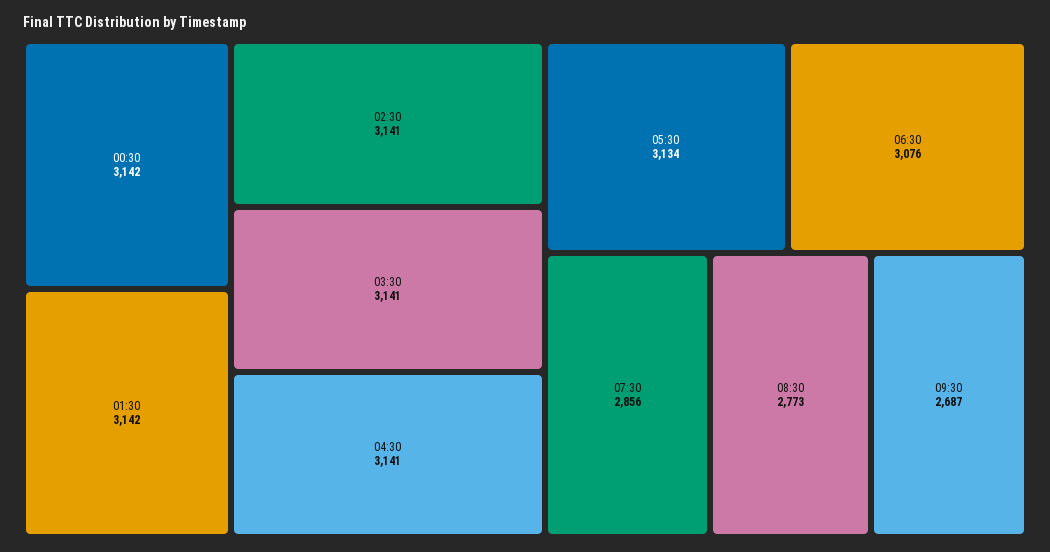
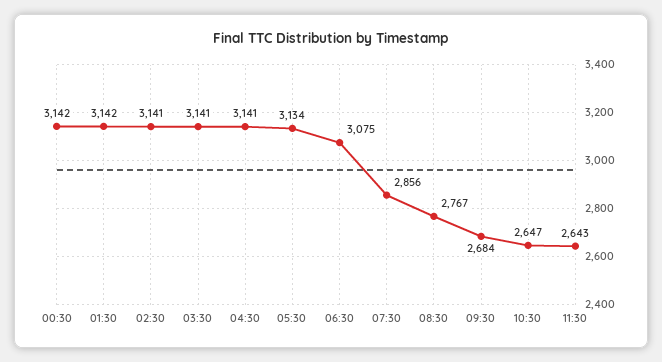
06:30: 3076 -> 3075
08:30: 2773 -> 2767
09:30: 2687 -> 2684
10:30: none -> 2647
11:30: none -> 2643

